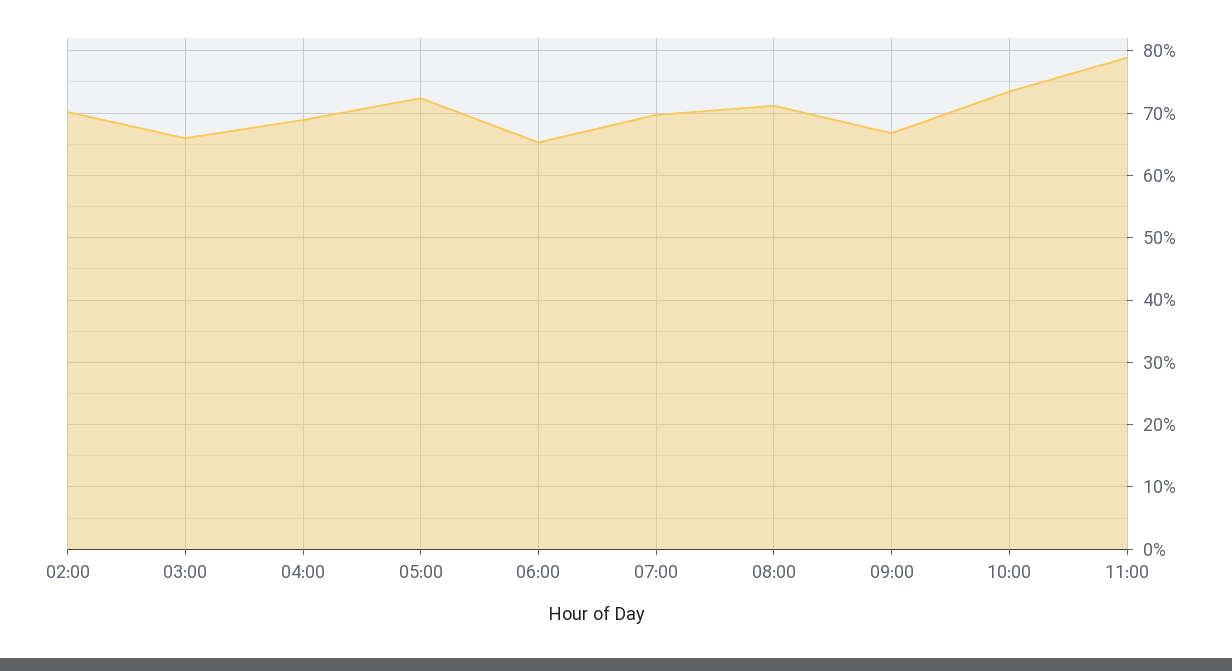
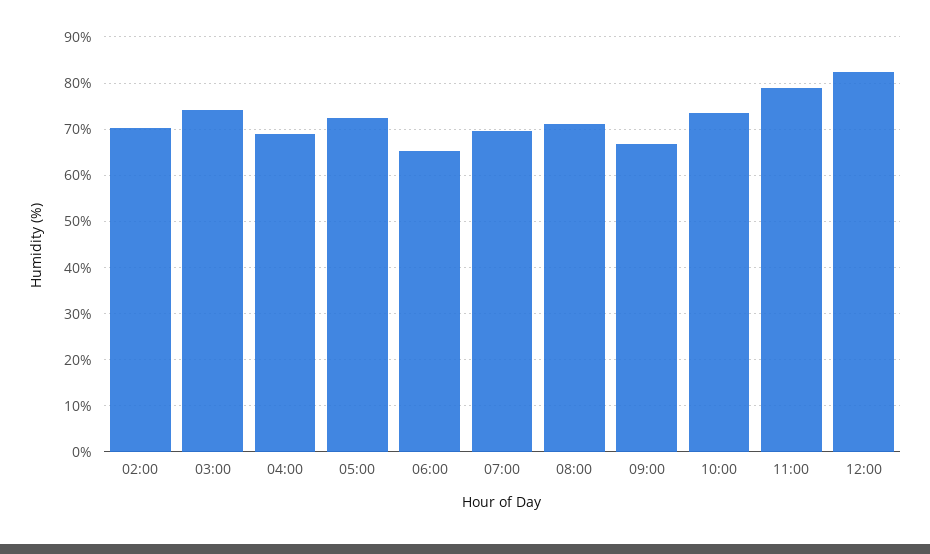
03:00: 66 -> 74
12:00: none -> 82

